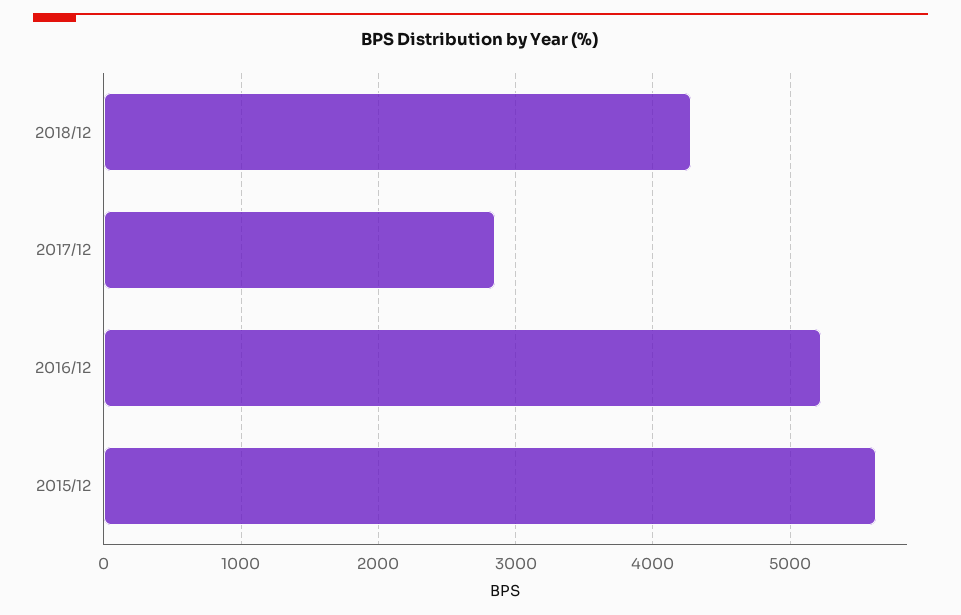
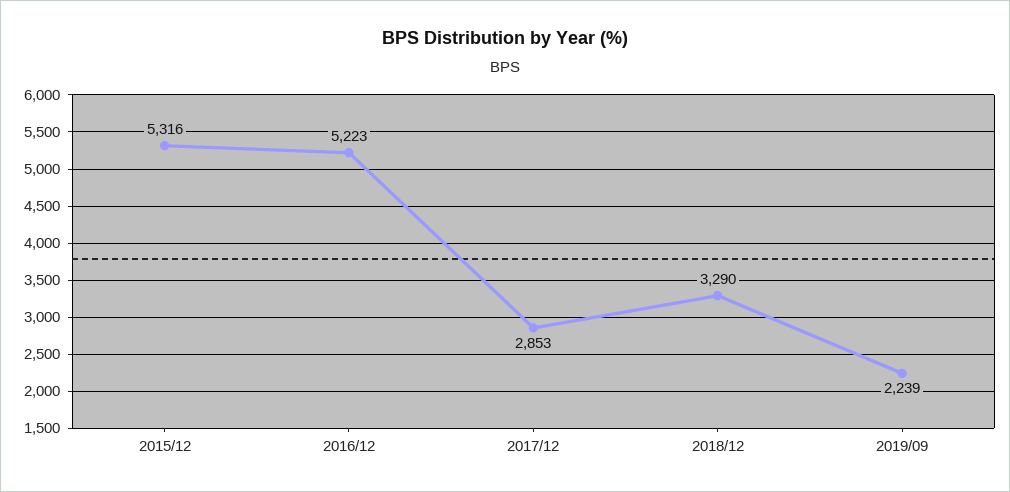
2018/12: 4300 -> 3290
2015/12: 5600 -> 5316
2019/09: none -> 2239

